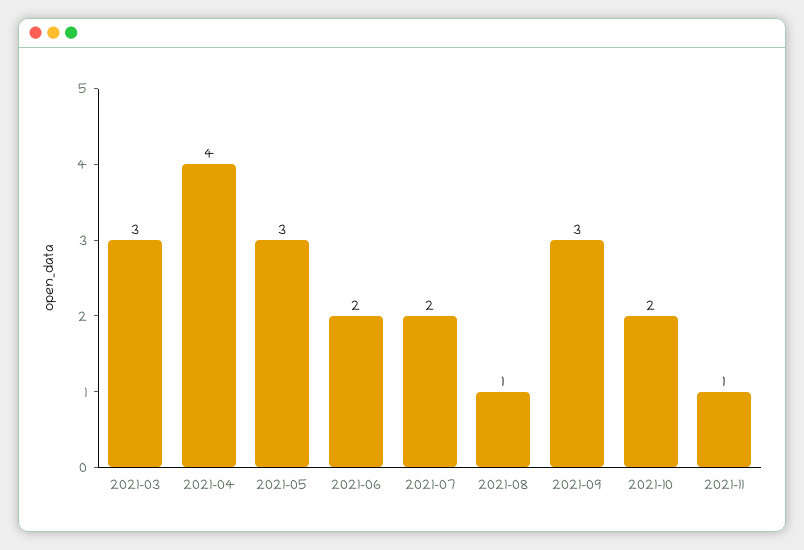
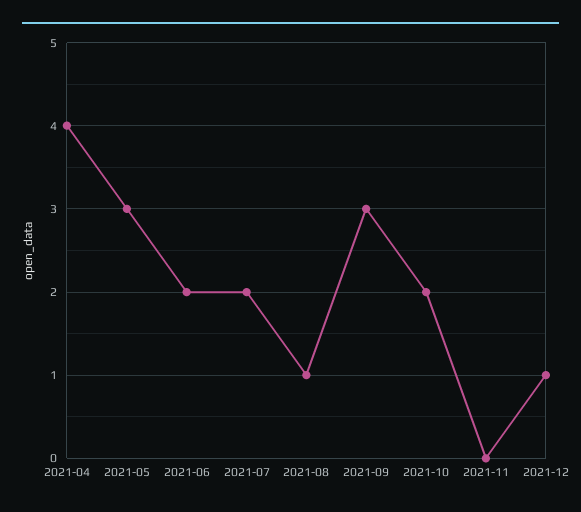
2021-03: 3 -> none
2021-11: 1 -> 0
2021-12: none -> 1

